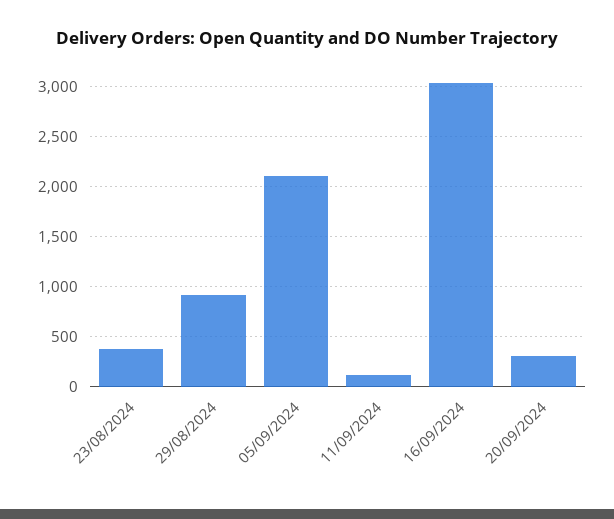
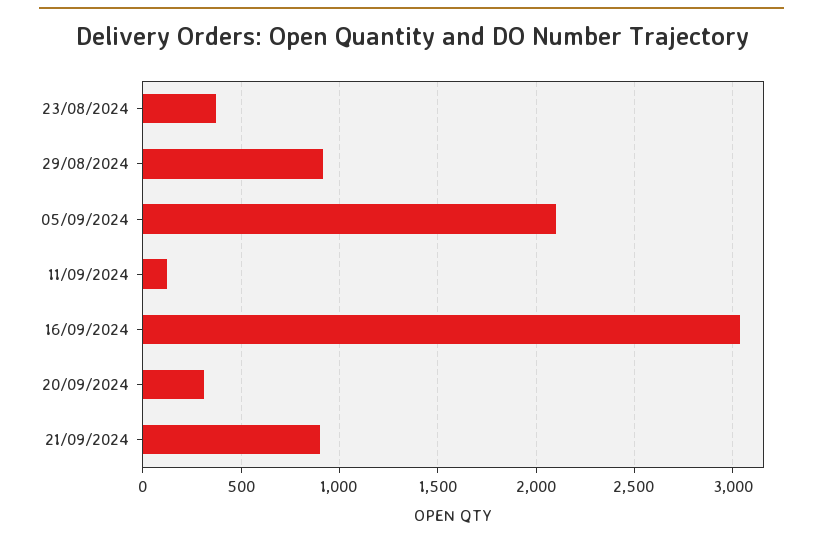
21/09/2024: none -> 900

